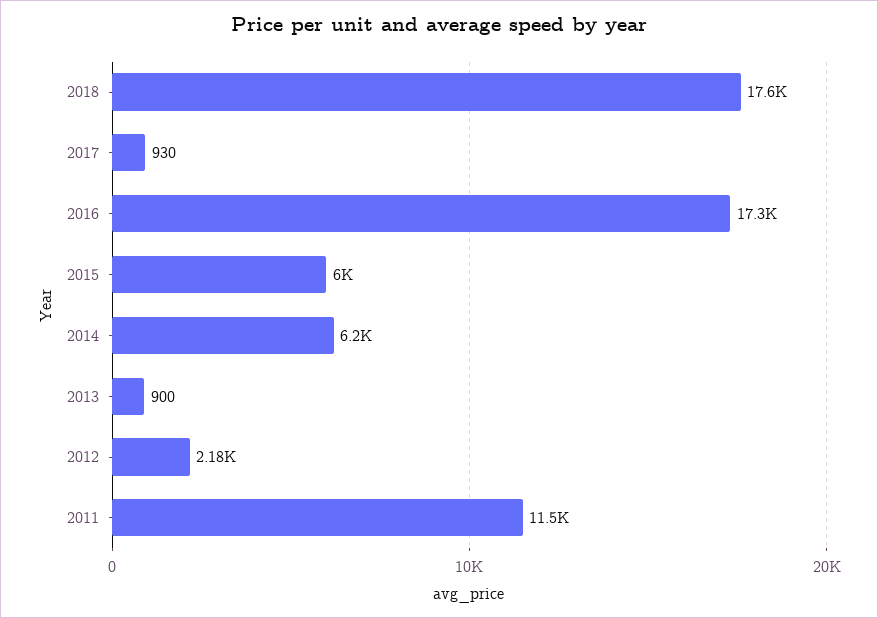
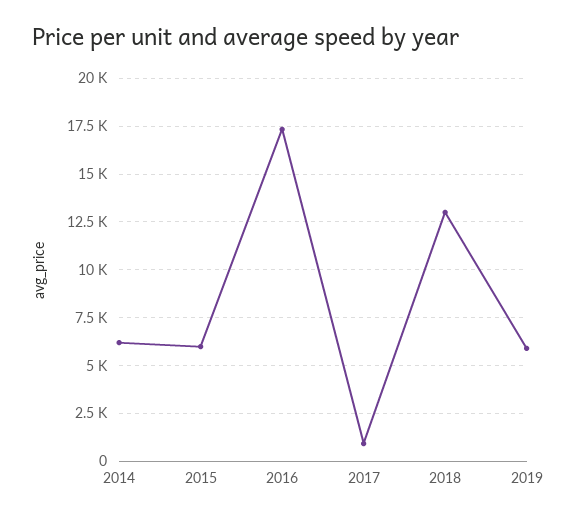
2018: 17600 -> 13000
2013: 900 -> none
2012: 2180 -> none
2011: 11500 -> none
2019: none -> 6000

